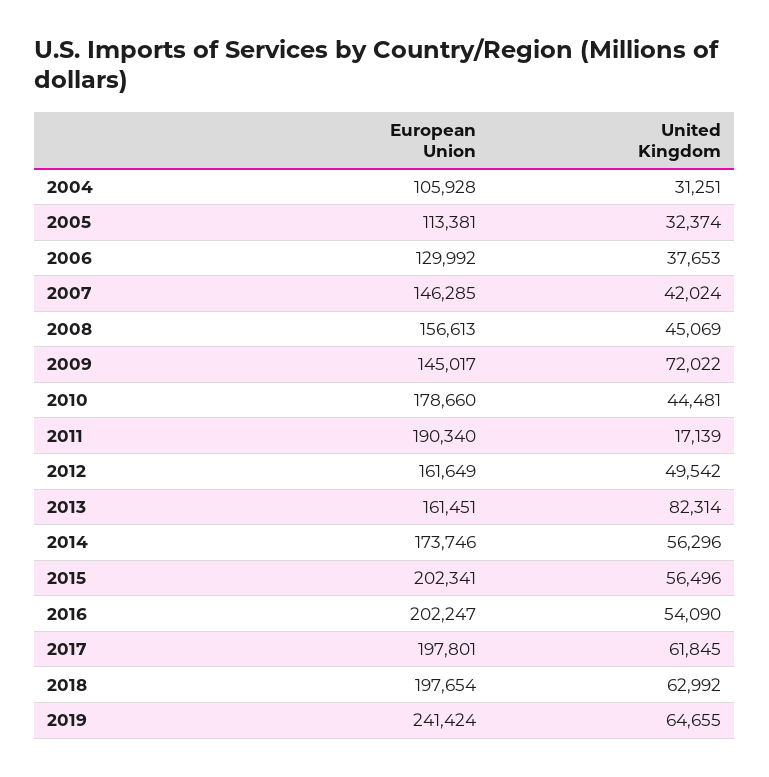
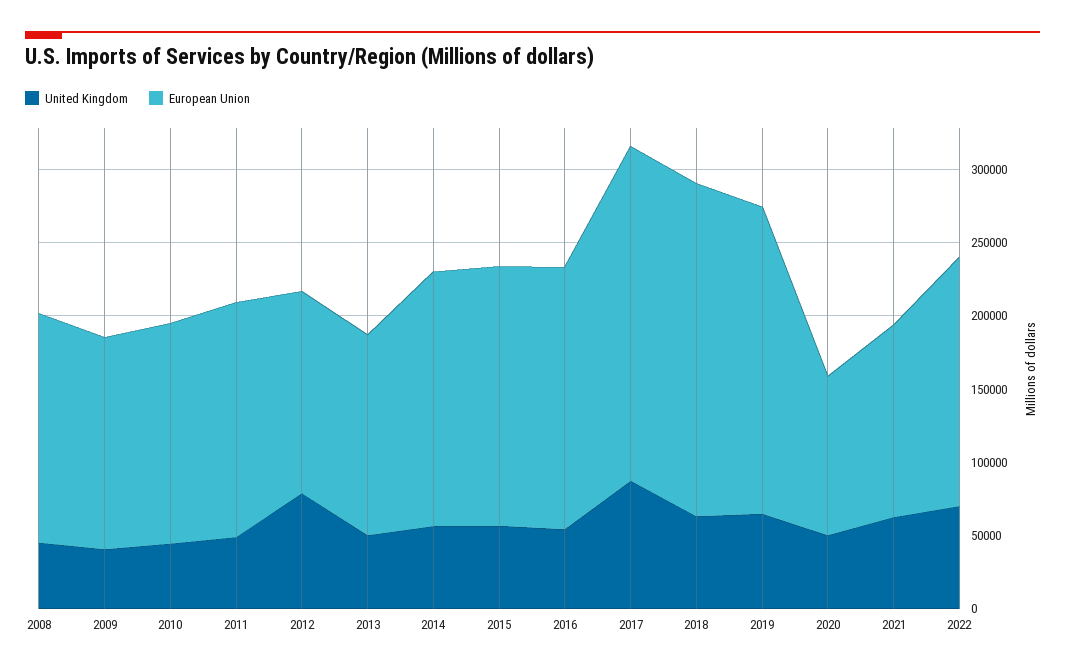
European Union, 2004: 105928 -> none
United Kingdom, 2004: 31251 -> none
European Union, 2005: 113381 -> none
United Kingdom, 2005: 32374 -> none
European Union, 2006: 129992 -> none
United Kingdom, 2006: 37653 -> none
European Union, 2007: 146285 -> none
United Kingdom, 2007: 42024 -> none
United Kingdom, 2009: 72022 -> 40000
European Union, 2010: 178660 -> 150000
European Union, 2011: 190340 -> 160000
United Kingdom, 2011: 17139 -> 50000
European Union, 2012: 161649 -> 140000
United Kingdom, 2012: 49542 -> 80000
European Union, 2013: 161451 -> 140000
United Kingdom, 2013: 82314 -> 50000
European Union, 2015: 202341 -> 180000
European Union, 2016: 202247 -> 180000
European Union, 2017: 197801 -> 230000
United Kingdom, 2017: 61845 -> 90000
European Union, 2018: 197654 -> 230000
European Union, 2019: 241424 -> 210000
United Kingdom, 2020: none -> 50000
European Union, 2020: none -> 110000
United Kingdom, 2021: none -> 60000
European Union, 2021: none -> 130000
United Kingdom, 2022: none -> 70000
European Union, 2022: none -> 170000

